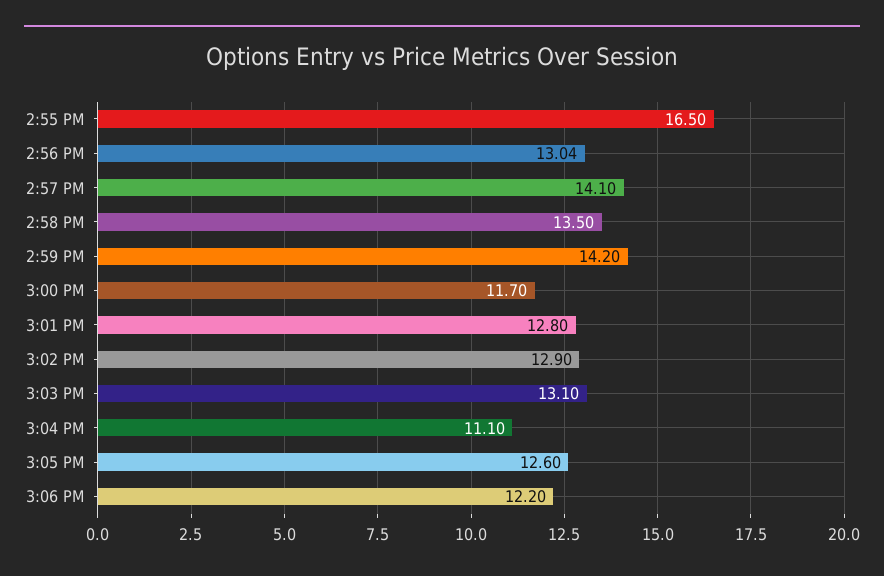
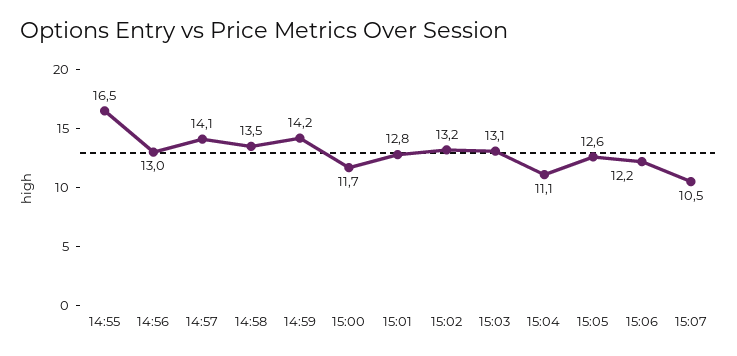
3:02 PM: 12.9 -> 13.2
15:07: none -> 10.5

